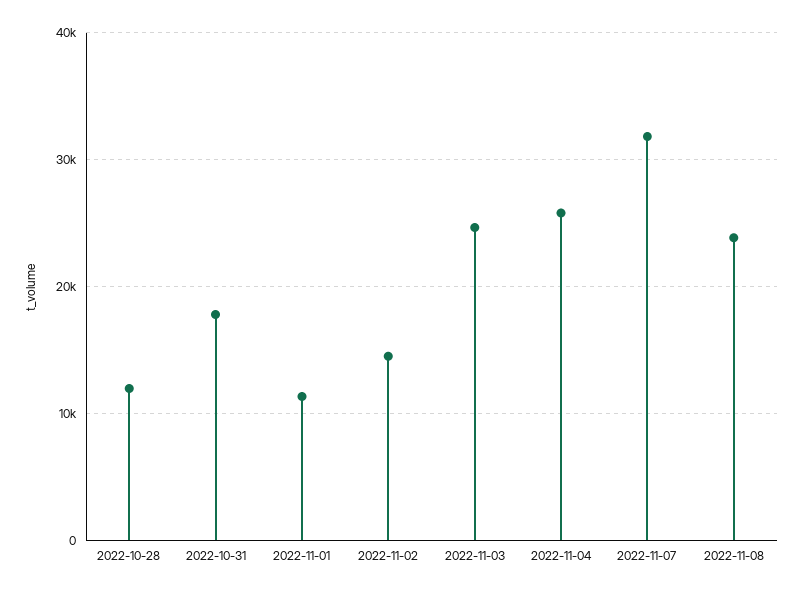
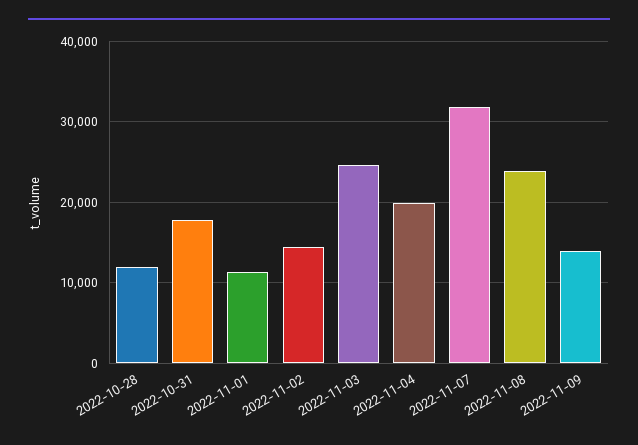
2022-11-04: 26000 -> 20000
2022-11-09: none -> 14000

